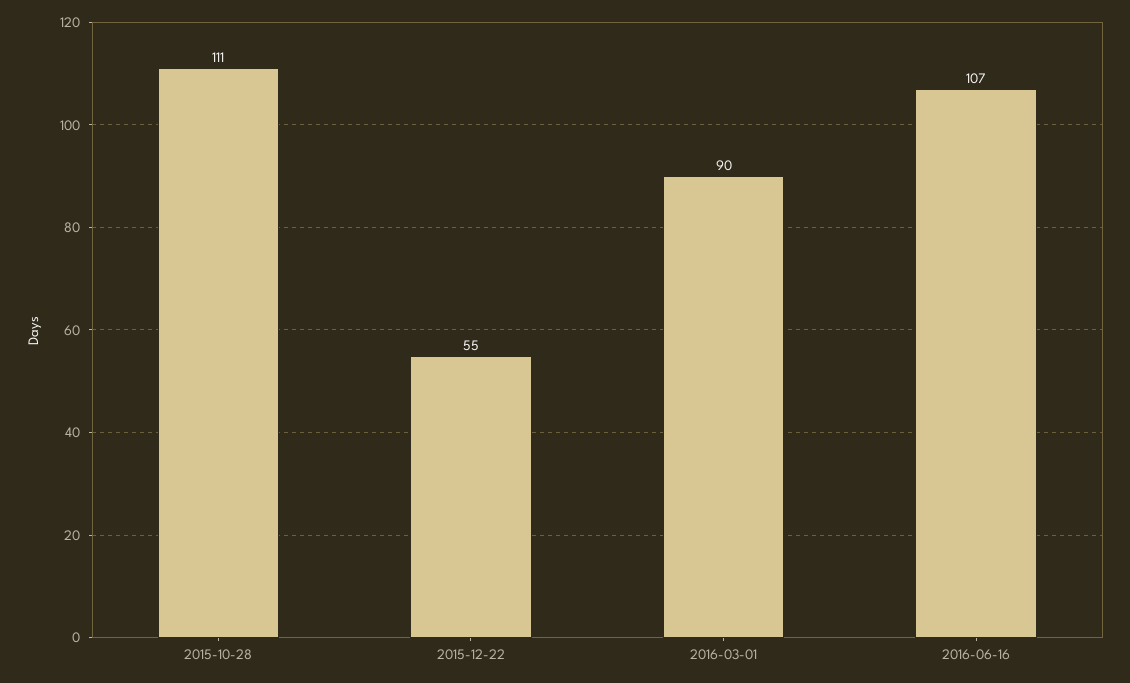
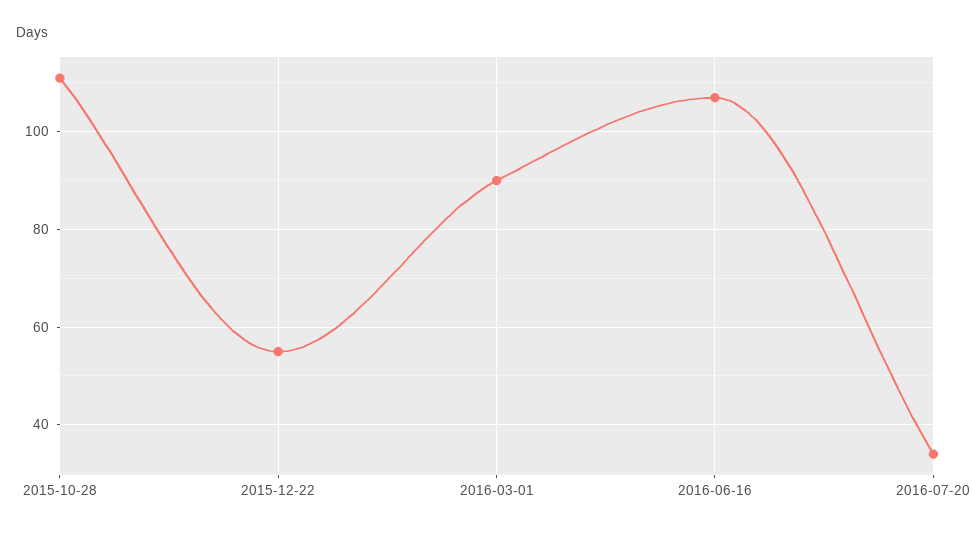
2016-07-20: none -> 35

